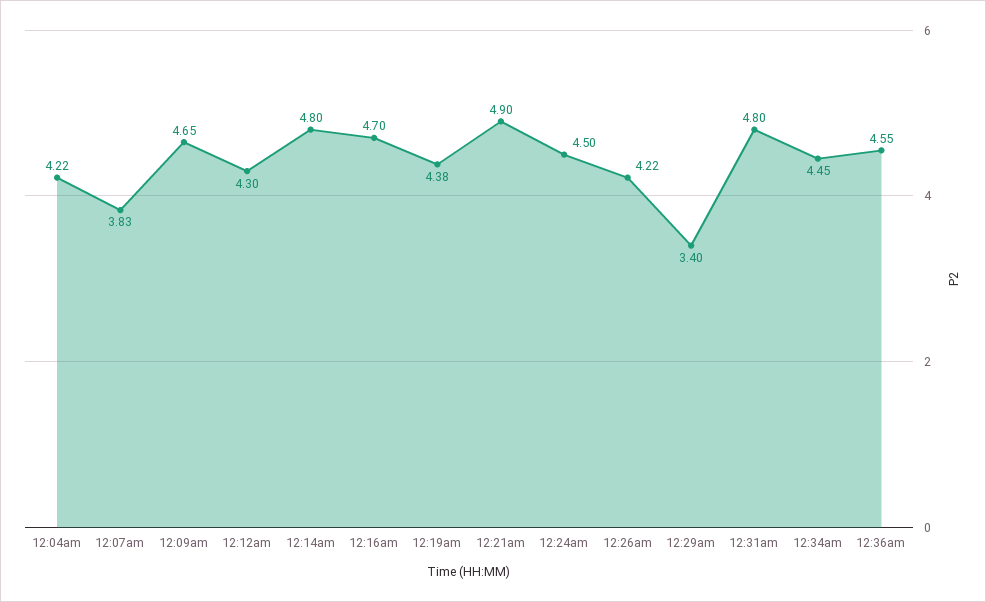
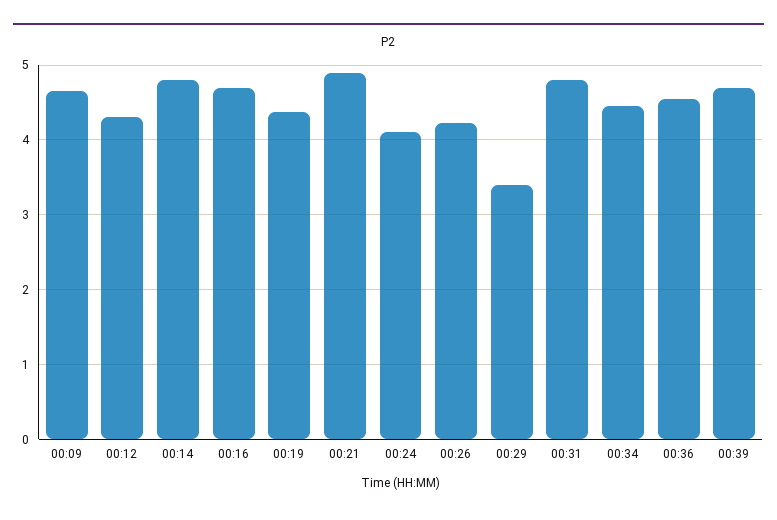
12:04am: 4.22 -> none
12:07am: 3.83 -> none
12:24am: 4.5 -> 4.1
00:39: none -> 4.7

